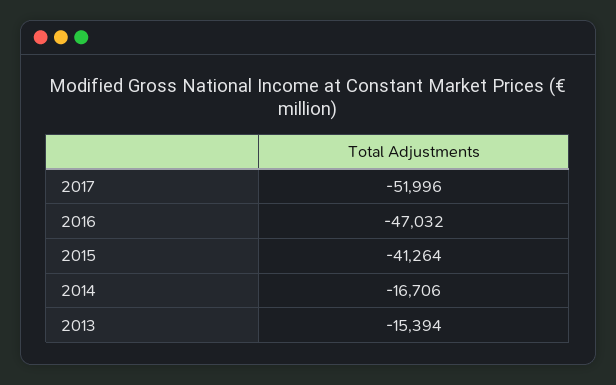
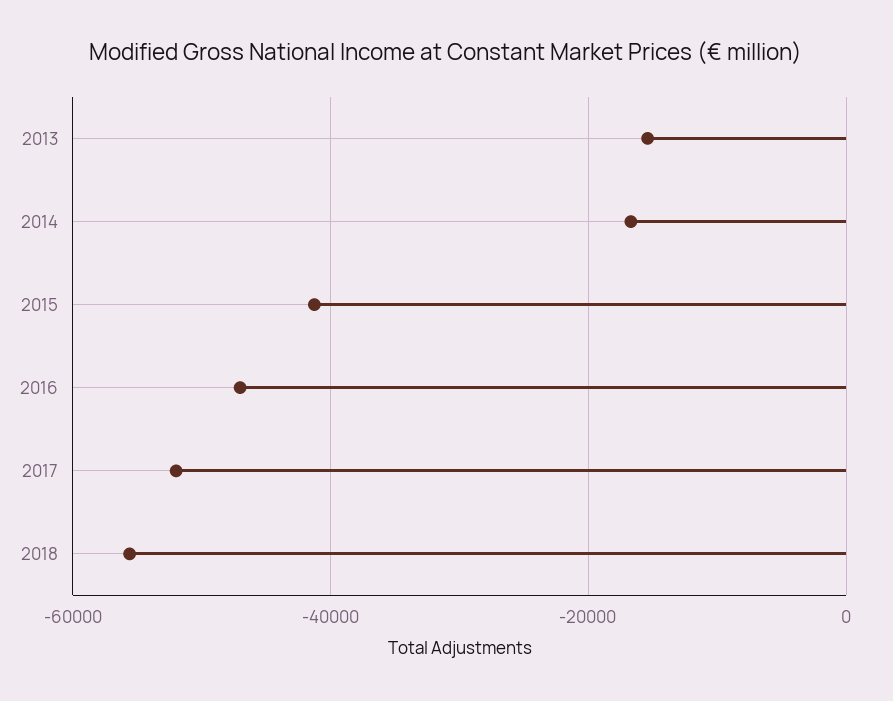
2018: none -> -56000

